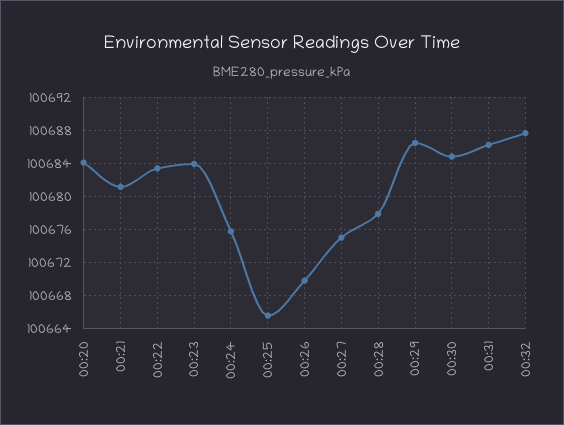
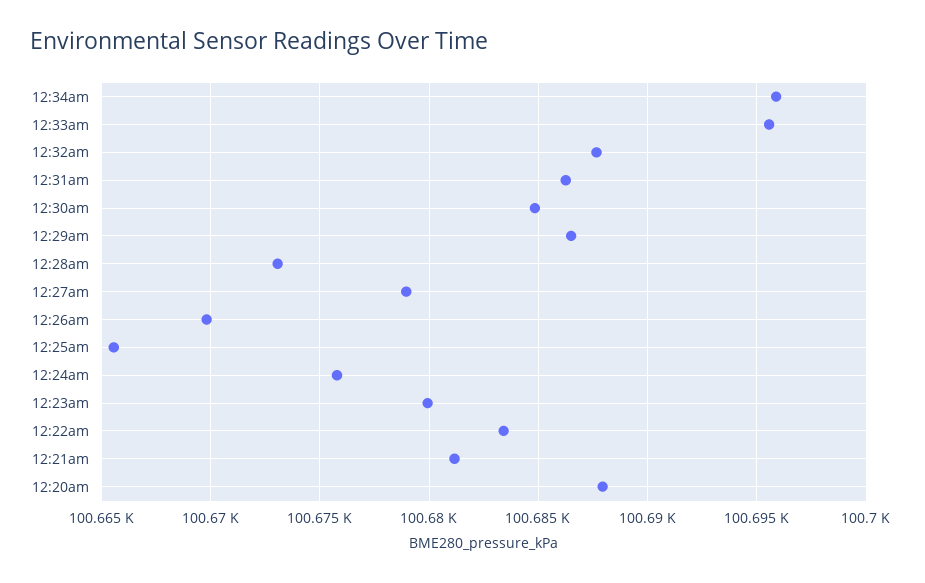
00:20: 100684 -> 100688
00:23: 100684 -> 100680
00:27: 100675 -> 100679
00:28: 100678 -> 100673
12:34am: none -> 100696
12:33am: none -> 100695.5

